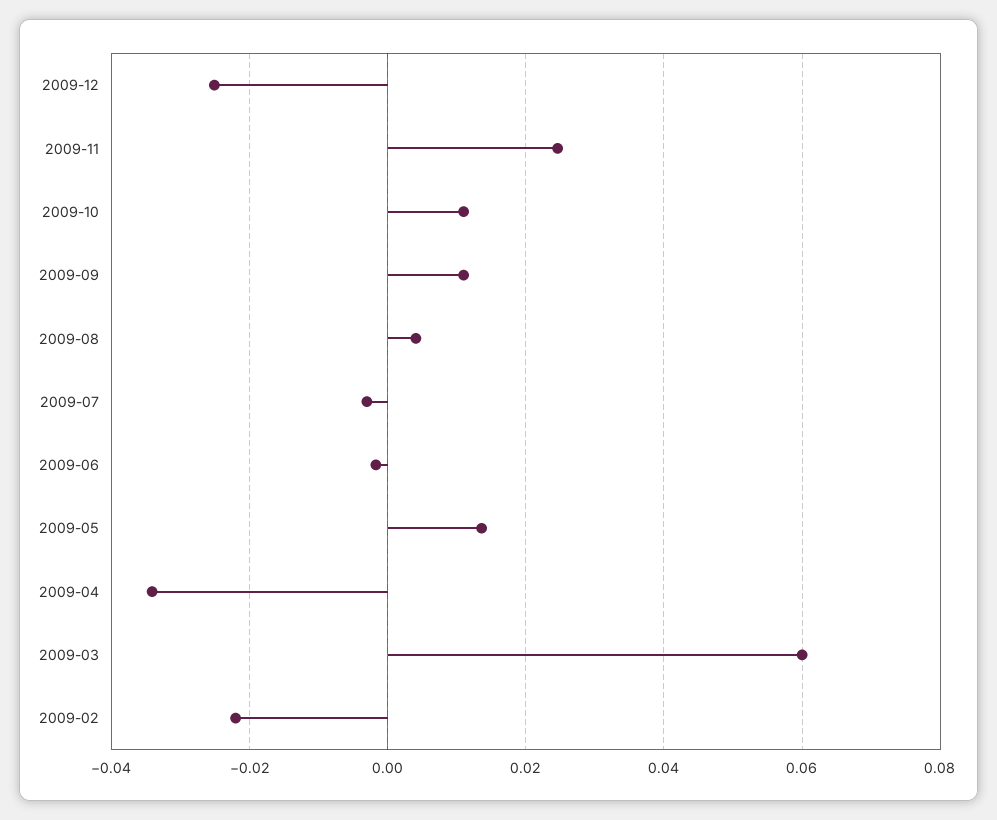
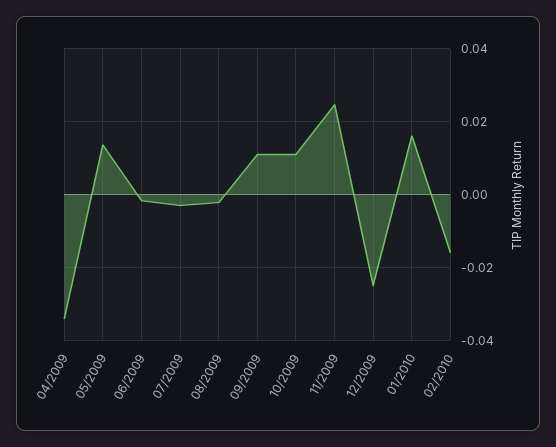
2009-08: 0.004 -> -0.002
2009-03: 0.06 -> none
2009-02: -0.022 -> none
01/2010: none -> 0.016
02/2010: none -> -0.016

